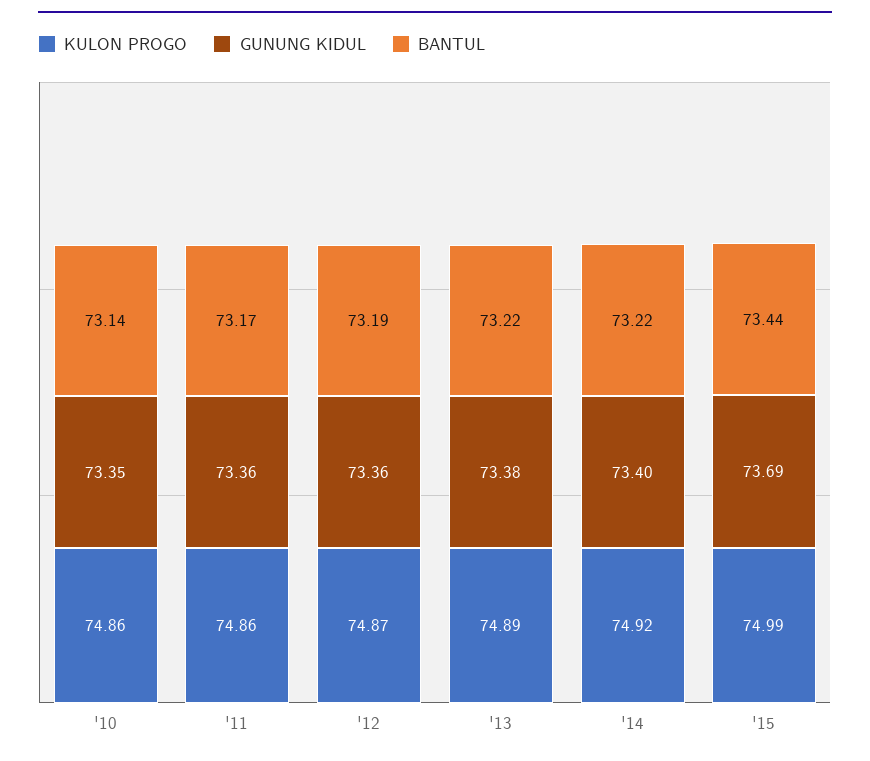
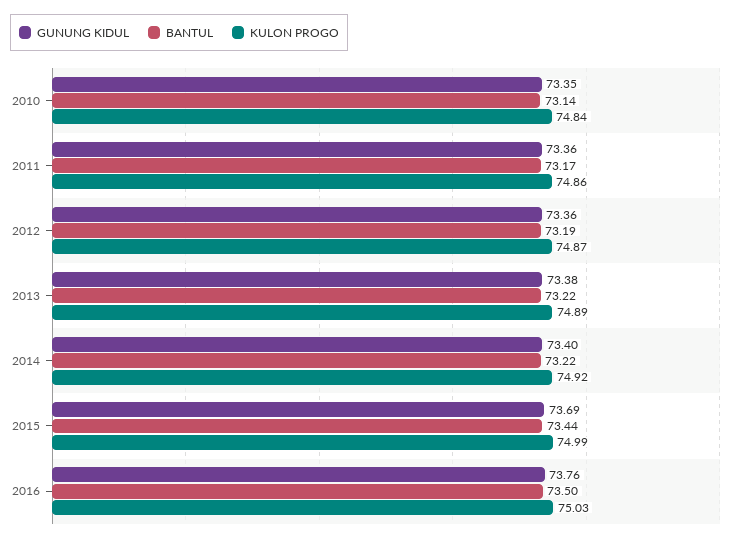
KULON PROGO, '10: 74.86 -> 74.84
GUNUNG KIDUL, 2016: none -> 73.76
BANTUL, 2016: none -> 73.5
KULON PROGO, 2016: none -> 75.03

